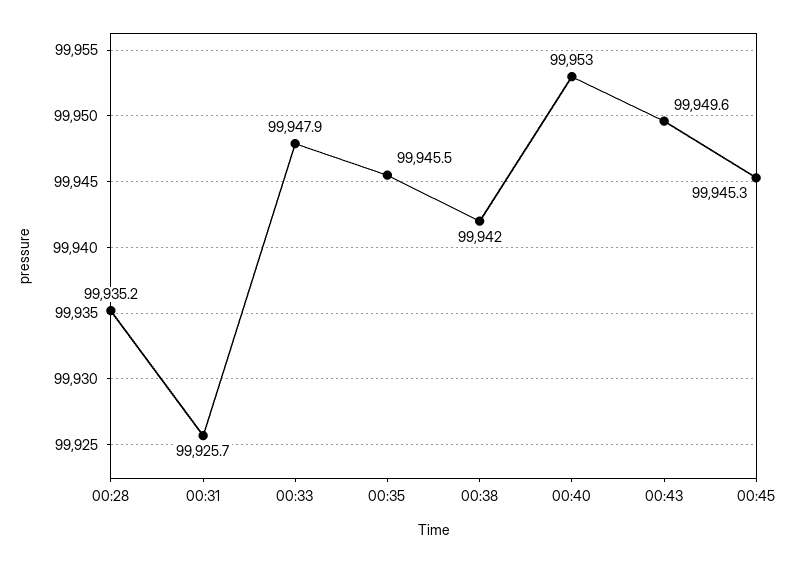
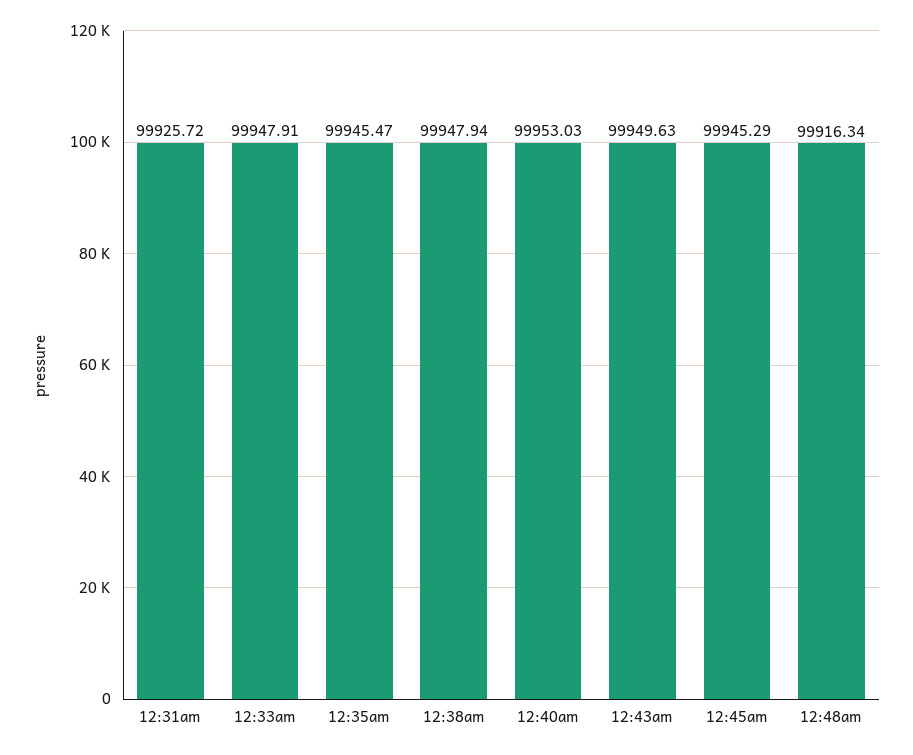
00:28: 99935.2 -> none
00:38: 99942 -> 99947.94
12:48am: none -> 99916.34

